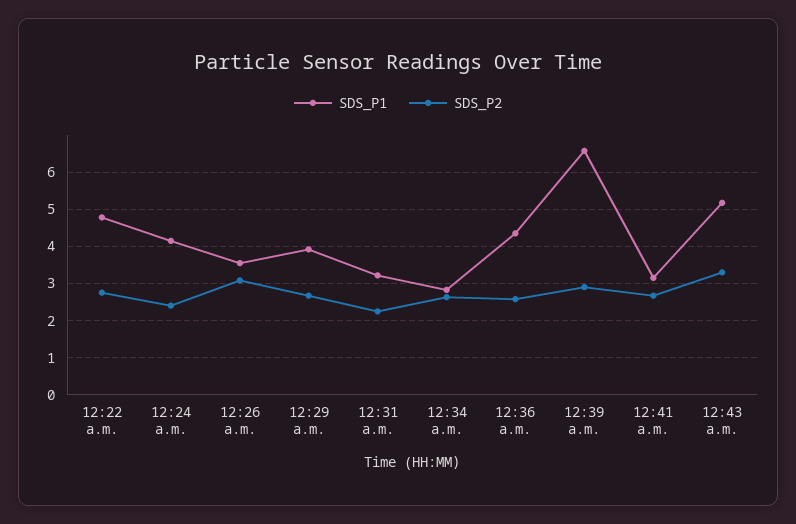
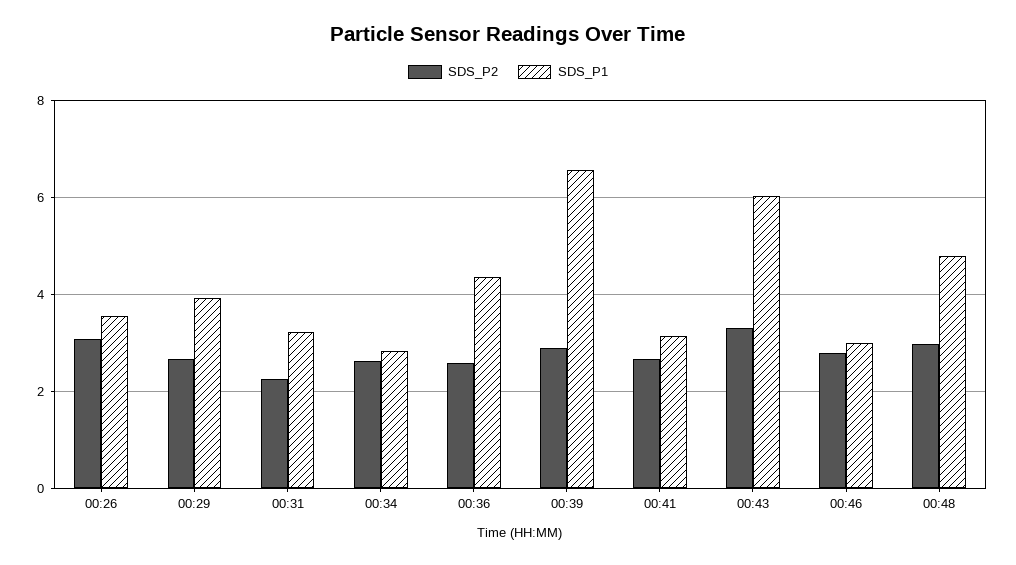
SDS_P1, 12:22 a.m.: 4.8 -> none
SDS_P2, 12:22 a.m.: 2.8 -> none
SDS_P1, 12:24 a.m.: 4.2 -> none
SDS_P2, 12:24 a.m.: 2.4 -> none
SDS_P1, 12:43 a.m.: 5.2 -> 6
SDS_P2, 00:46: none -> 2.8
SDS_P1, 00:46: none -> 3
SDS_P2, 00:48: none -> 3
SDS_P1, 00:48: none -> 4.8

